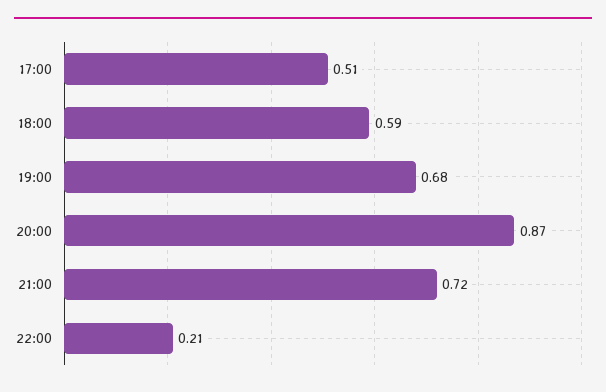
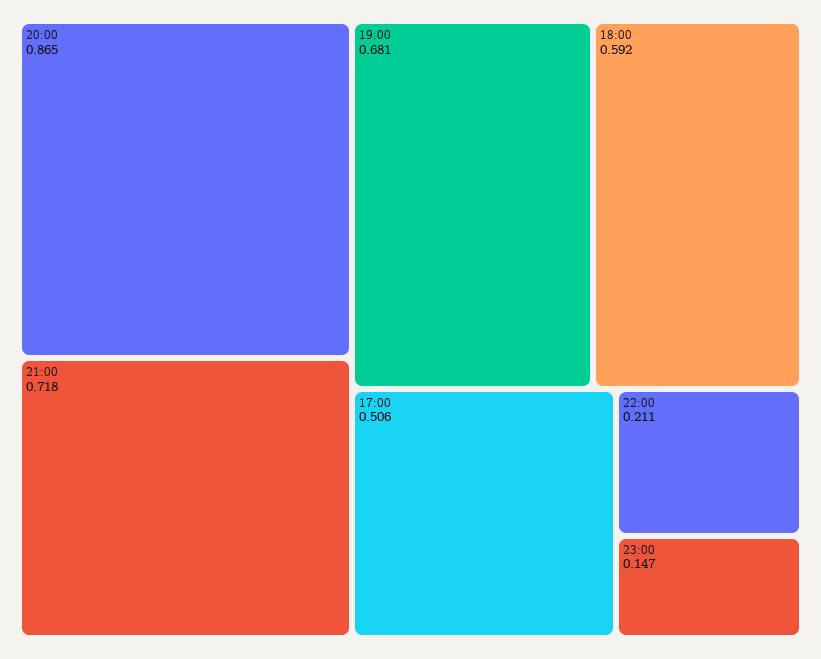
23:00: none -> 0.147

